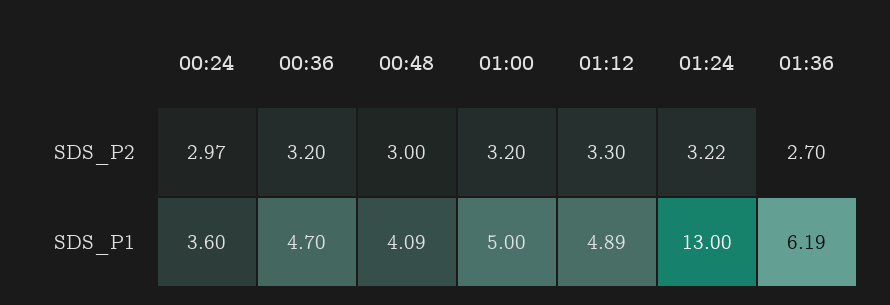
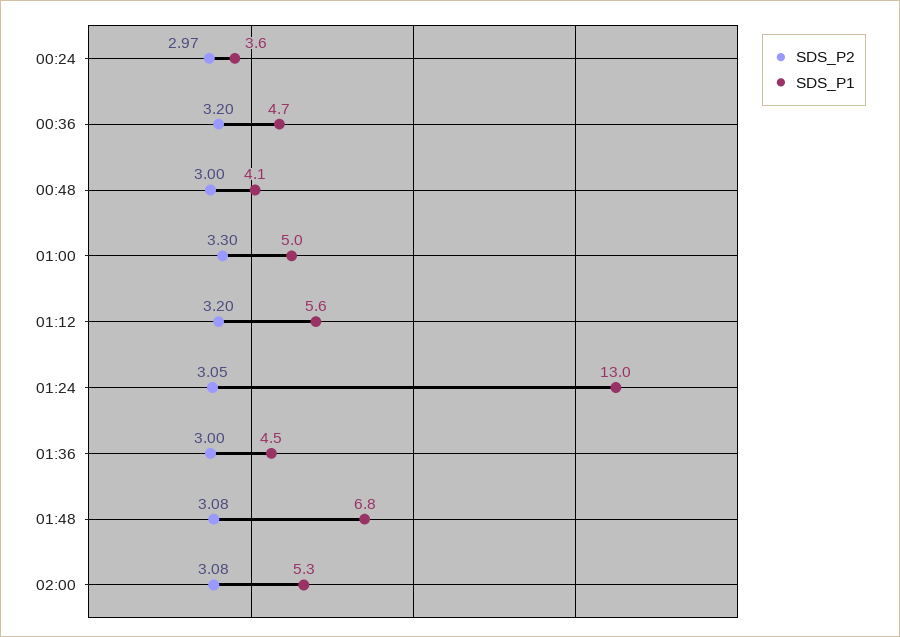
SDS_P2, 01:00: 3.2 -> 3.3
SDS_P2, 01:12: 3.3 -> 3.2
SDS_P2, 01:24: 3.22 -> 3.05
SDS_P2, 01:36: 2.7 -> 3
SDS_P1, 01:12: 4.89 -> 5.6
SDS_P1, 01:36: 6.19 -> 4.5
SDS_P2, 01:48: none -> 3.08
SDS_P1, 01:48: none -> 6.8
SDS_P2, 02:00: none -> 3.08
SDS_P1, 02:00: none -> 5.3

